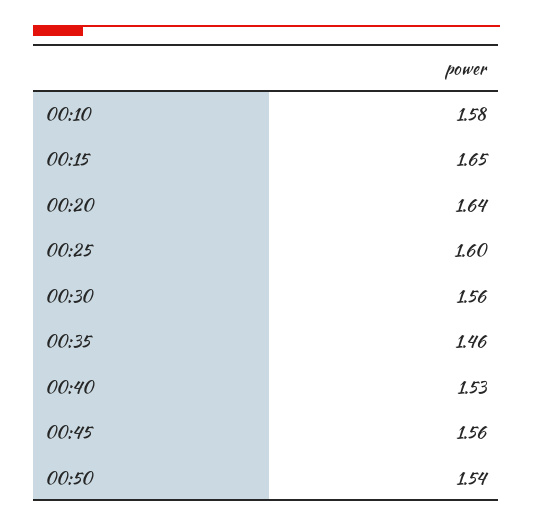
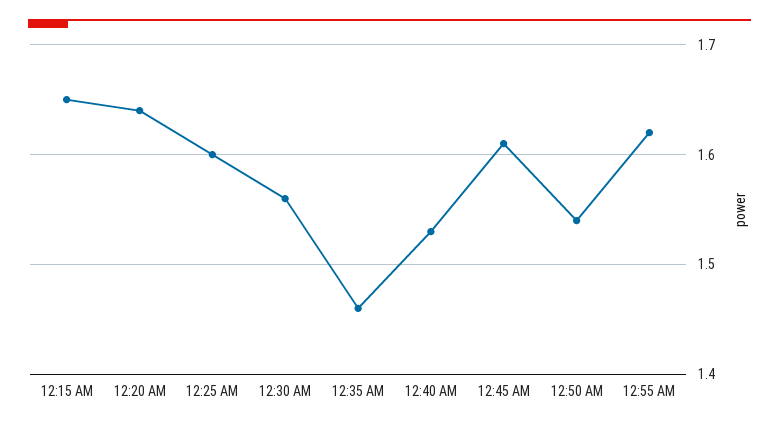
00:10: 1.58 -> none
00:45: 1.56 -> 1.61
12:55 AM: none -> 1.62

